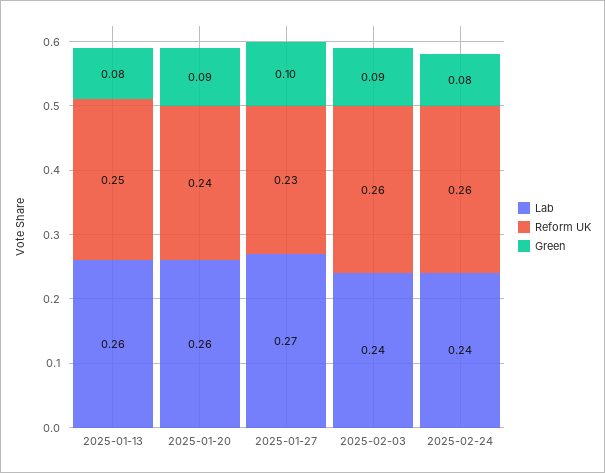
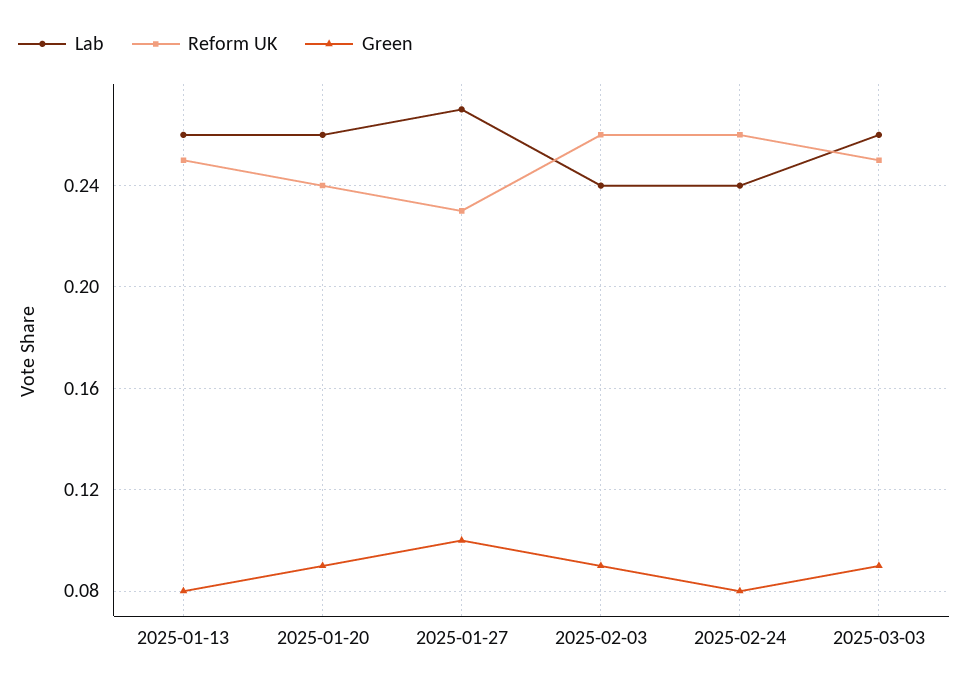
Lab, 2025-03-03: none -> 0.26
Reform UK, 2025-03-03: none -> 0.25
Green, 2025-03-03: none -> 0.09

